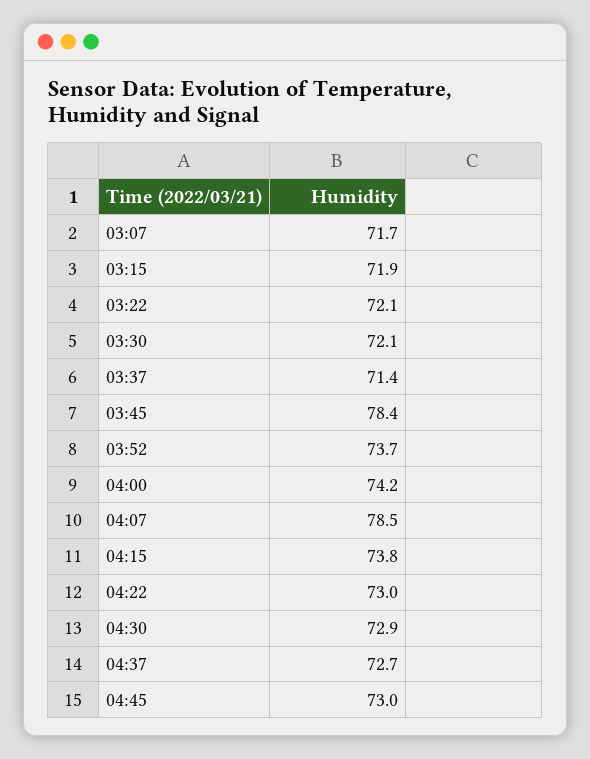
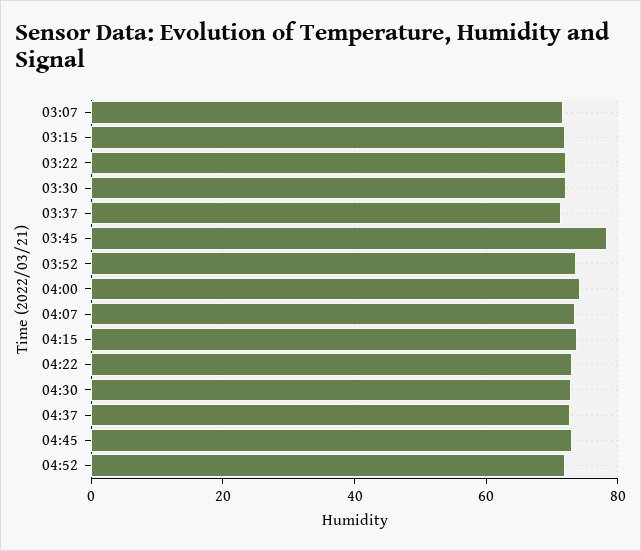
04:07: 78.5 -> 74
04:52: none -> 72

